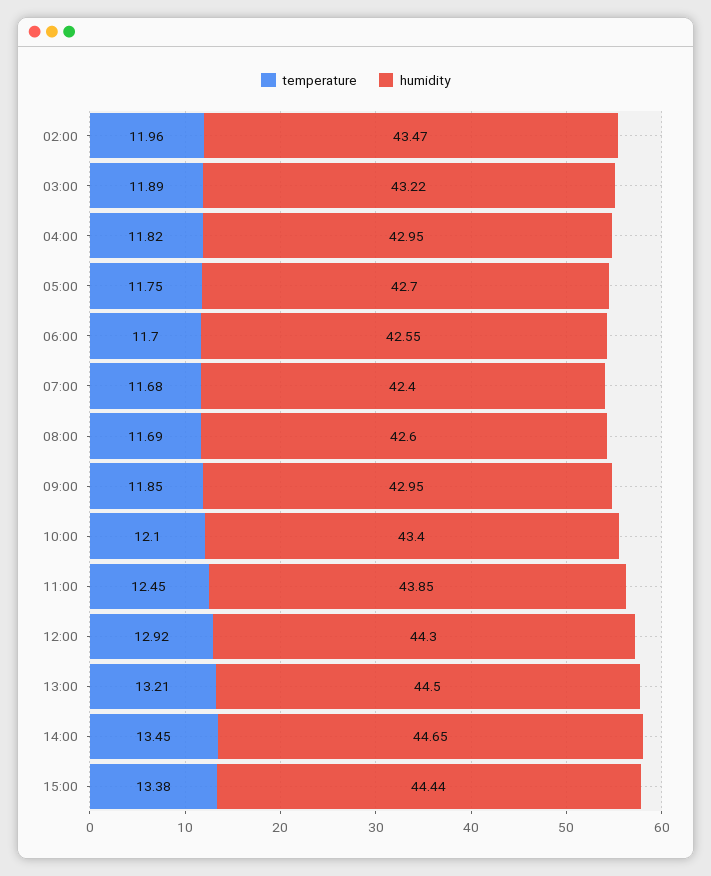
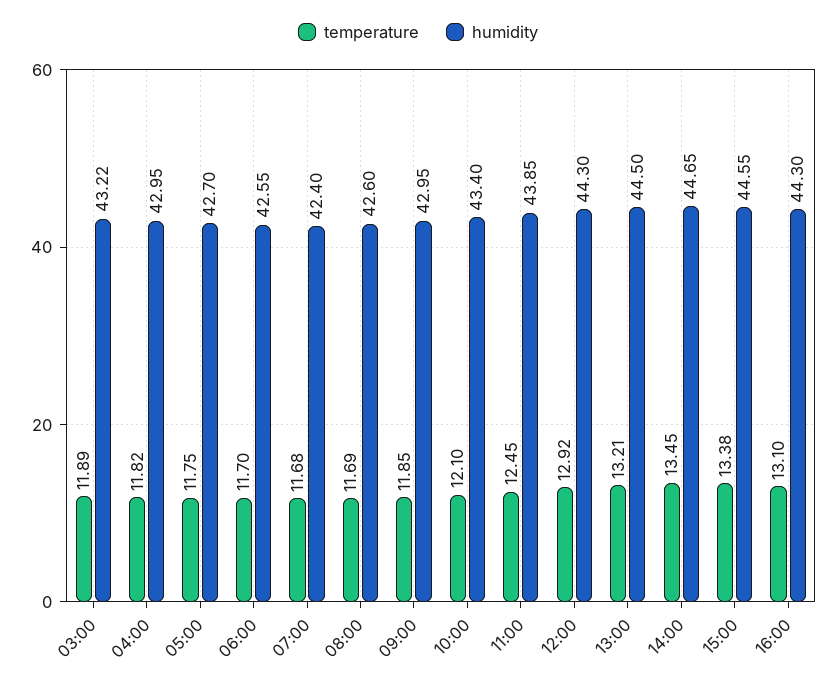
temperature, 02:00: 11.96 -> none
humidity, 02:00: 43.47 -> none
humidity, 15:00: 44.44 -> 44.55
temperature, 16:00: none -> 13.1
humidity, 16:00: none -> 44.3

